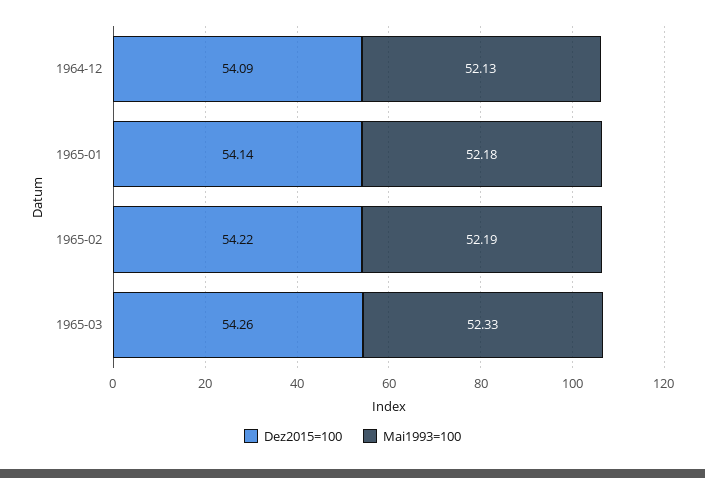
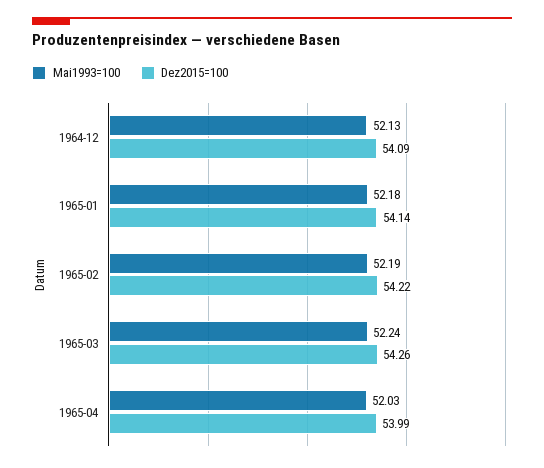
Mai1993=100, 1965-03: 52.33 -> 52.24
Mai1993=100, 1965-04: none -> 52.03
Dez2015=100, 1965-04: none -> 53.99

